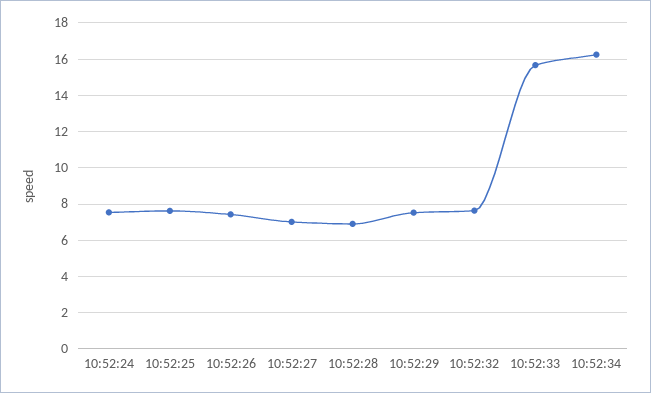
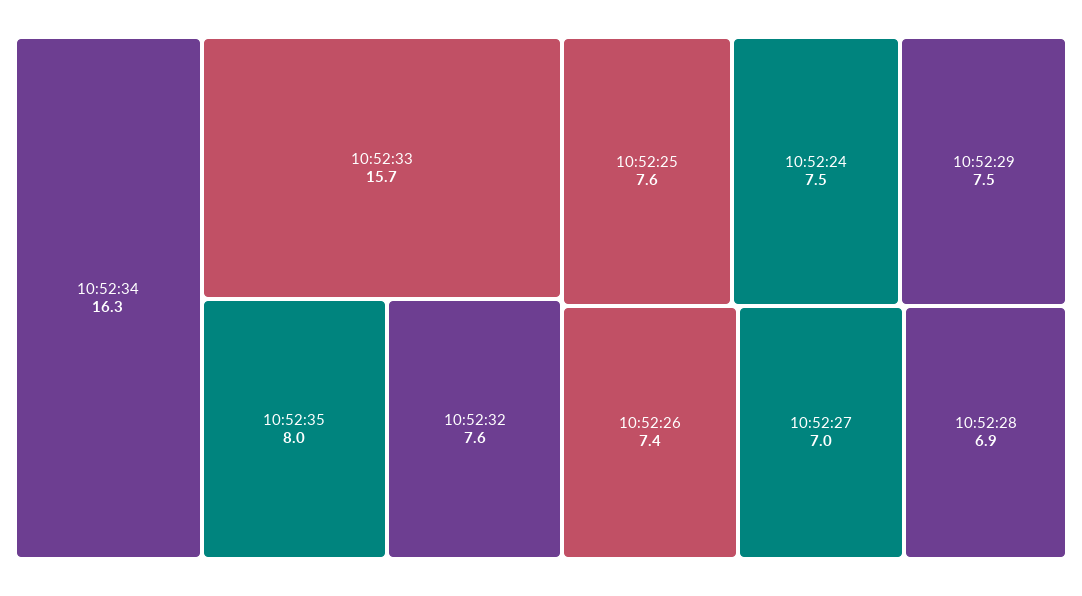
10:52:35: none -> 8

